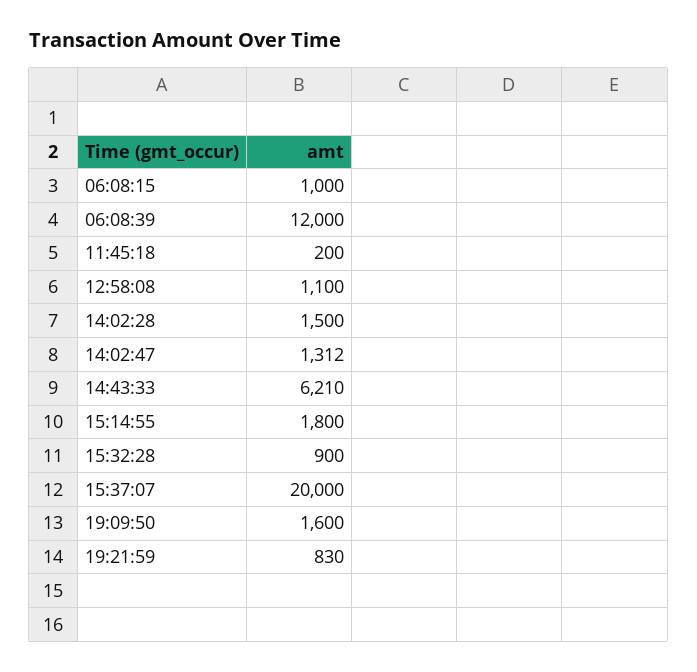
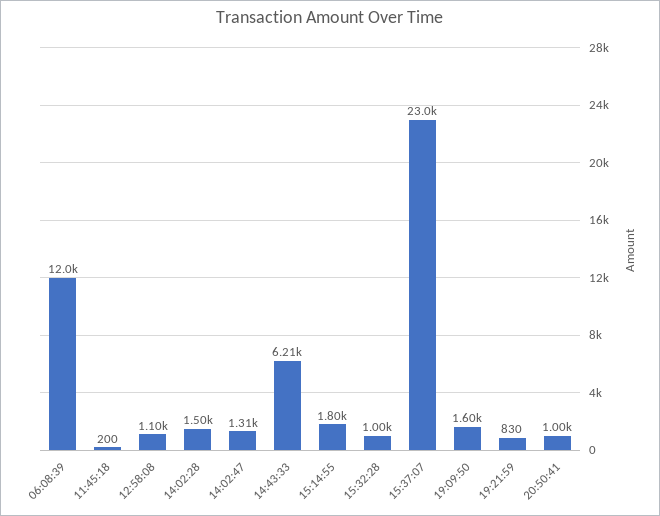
06:08:15: 1000 -> none
15:32:28: 900 -> 1000
15:37:07: 20000 -> 23000
20:50:41: none -> 1000

